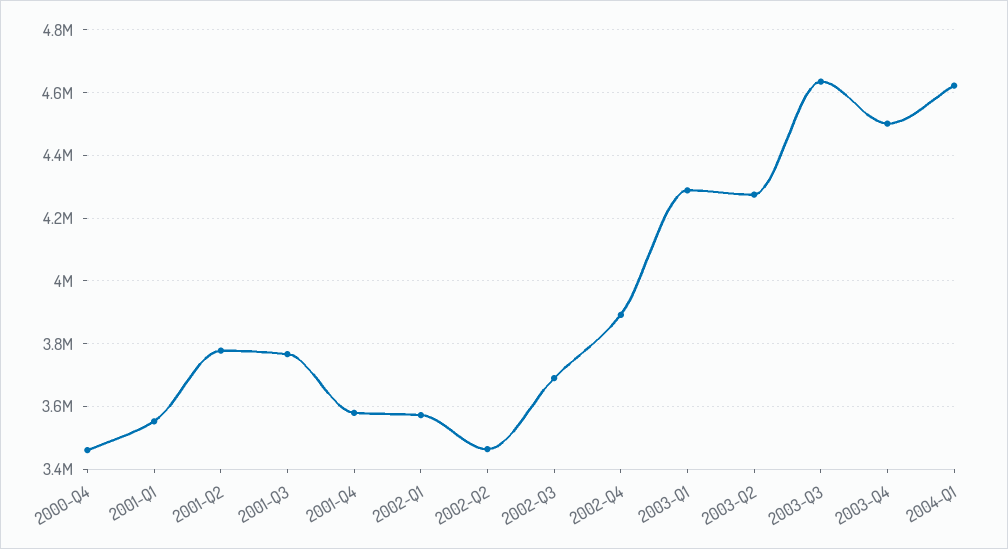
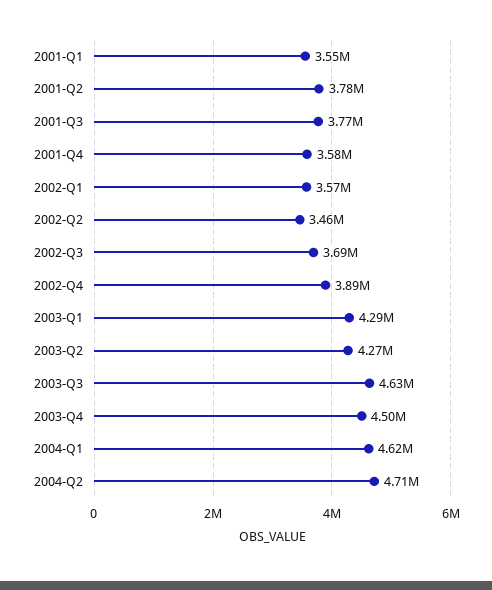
2000-Q4: 3460000 -> none
2004-Q2: none -> 4710000

